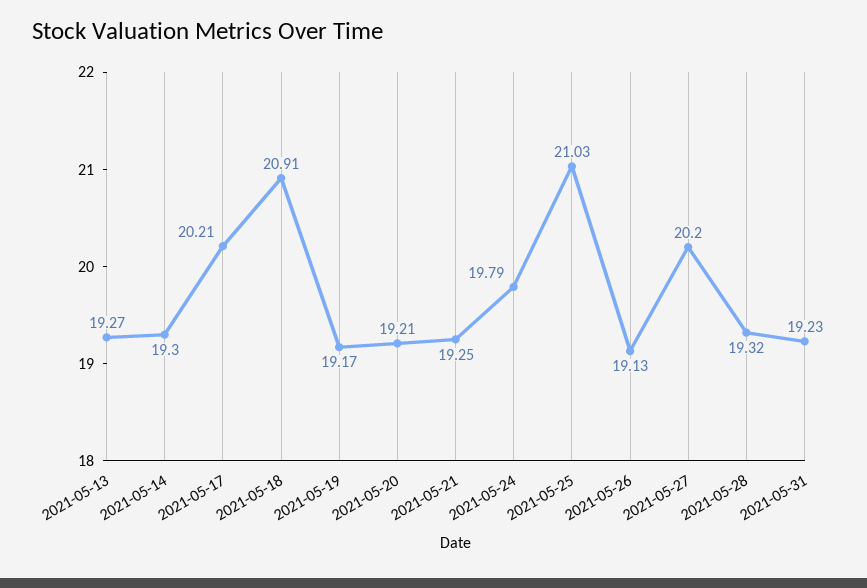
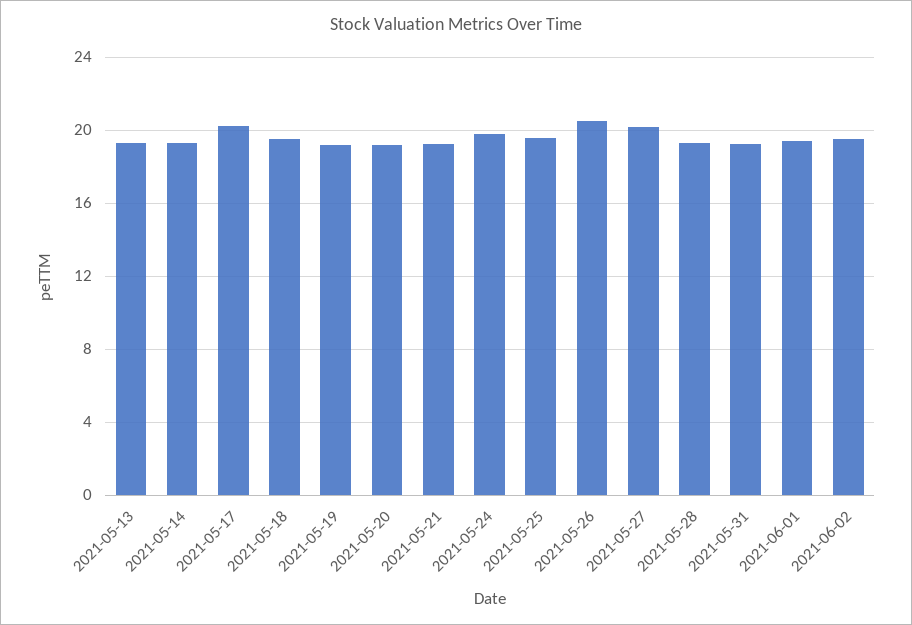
2021-05-18: 20.91 -> 19.5
2021-05-25: 21.03 -> 19.5
2021-05-26: 19.13 -> 20.5
2021-06-01: none -> 19.5
2021-06-02: none -> 19.5

